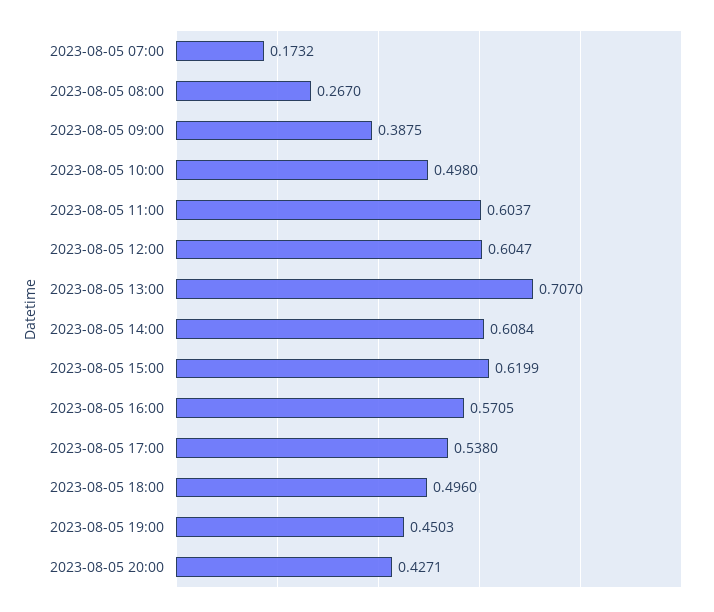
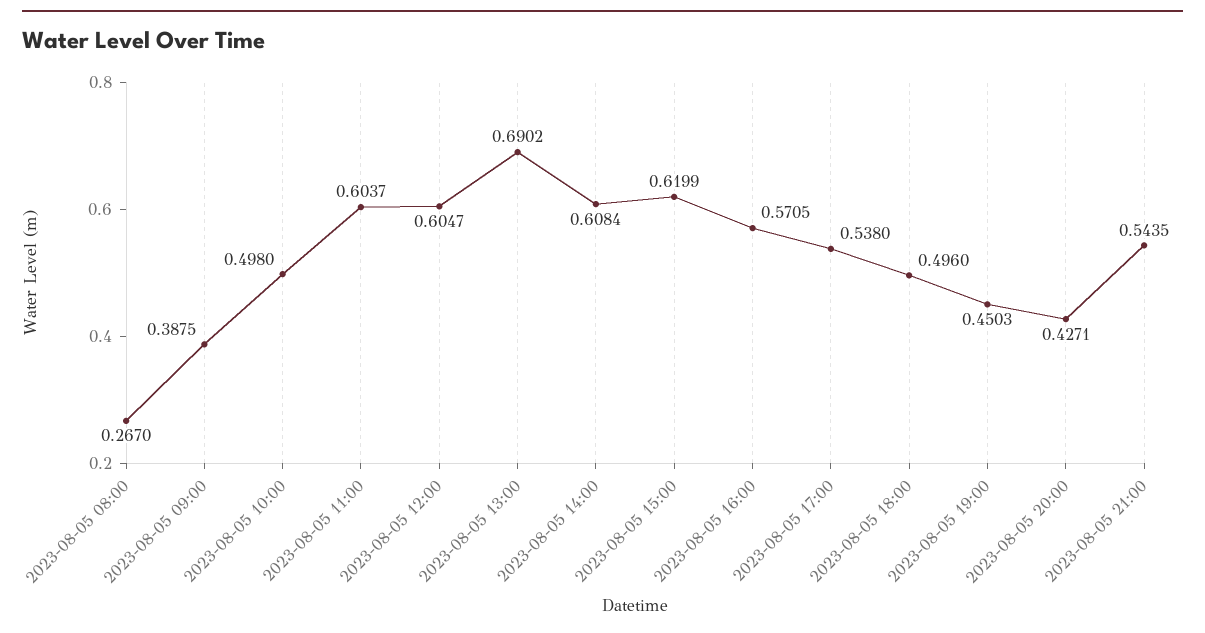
2023-08-05 07:00: 0.1732 -> none
2023-08-05 13:00: 0.707 -> 0.6902
2023-08-05 21:00: none -> 0.5435

